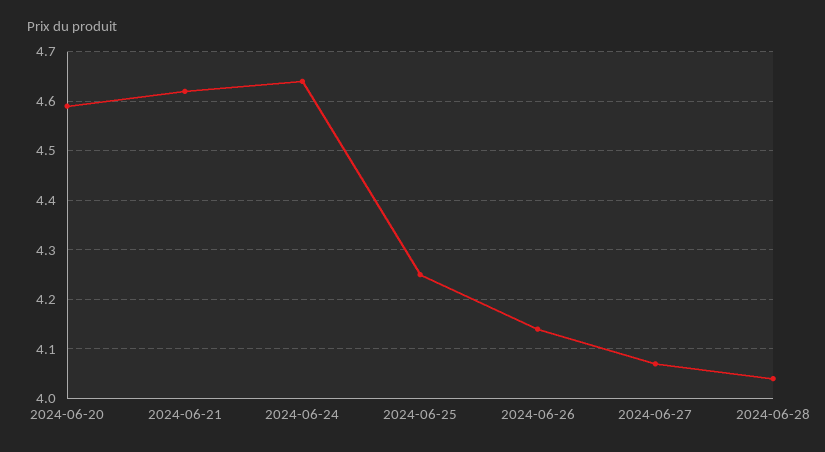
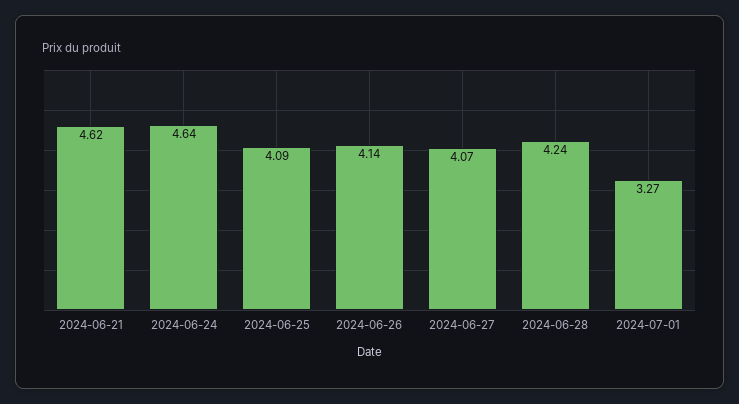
2024-06-20: 4.6 -> none
2024-06-25: 4.25 -> 4.09
2024-06-28: 4.05 -> 4.24
2024-07-01: none -> 3.27

